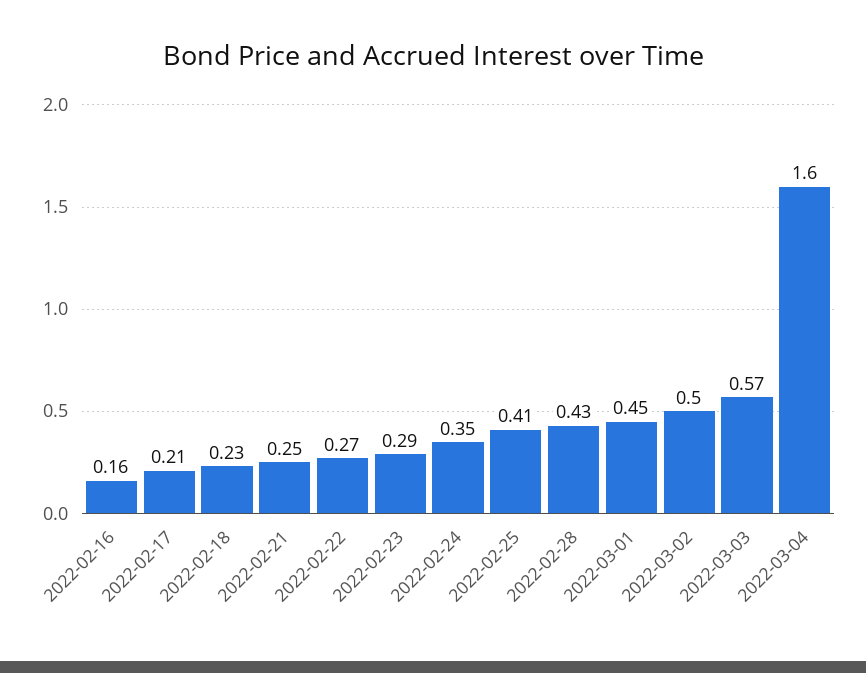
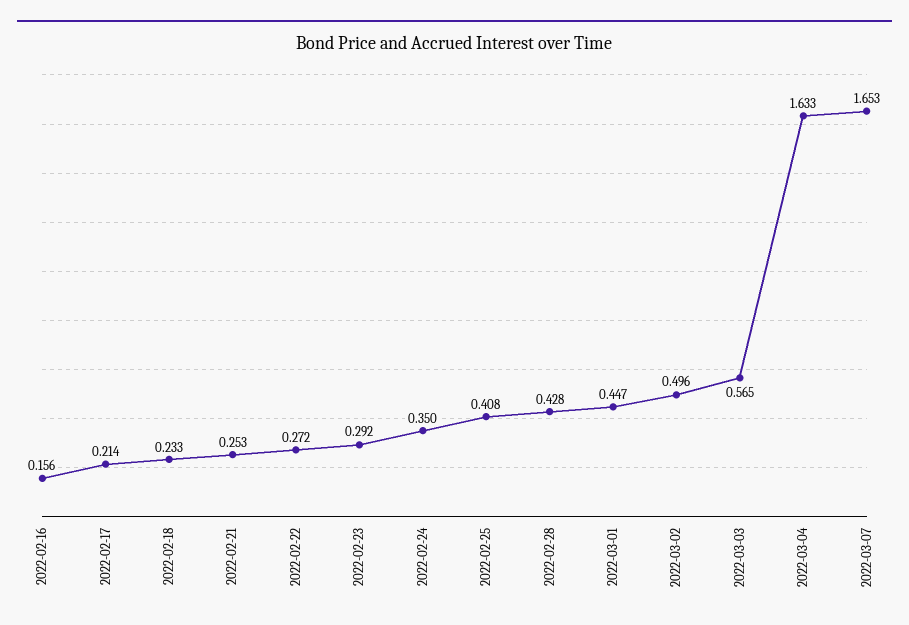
2022-03-04: 1.6 -> 1.633
2022-03-07: none -> 1.653

